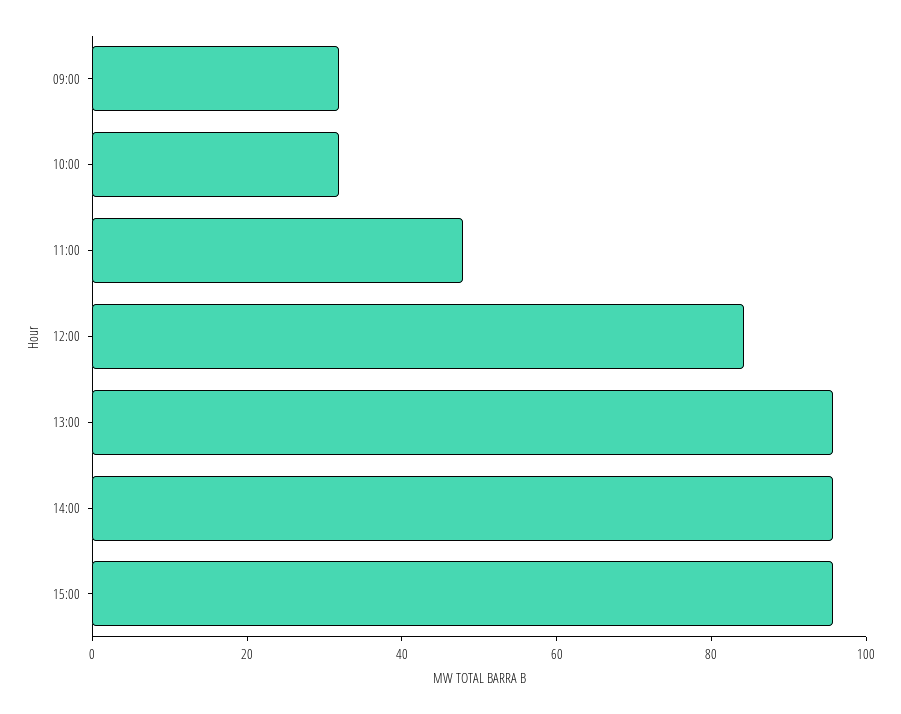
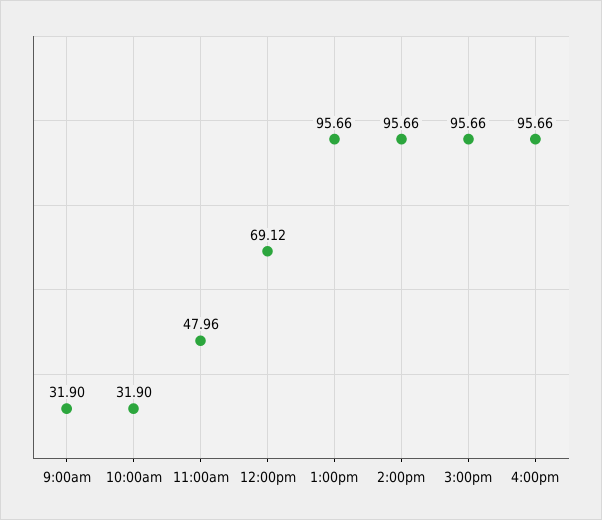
12:00: 85 -> 69.12
4:00pm: none -> 95.66

